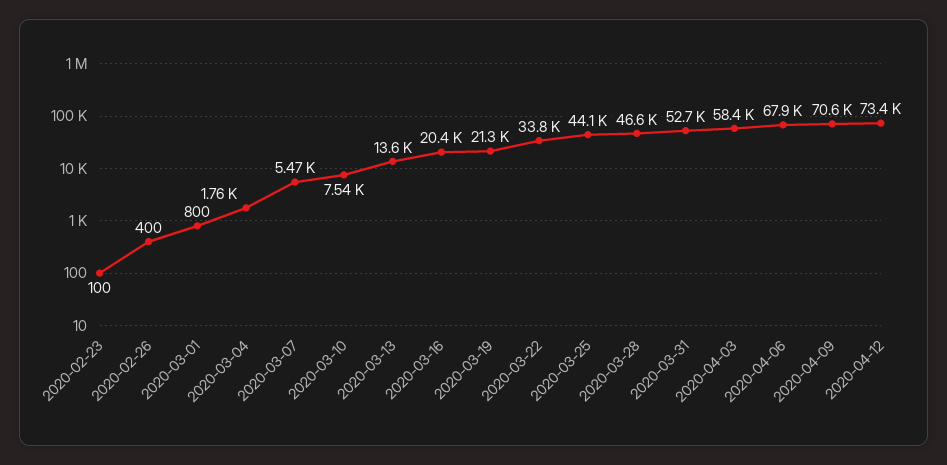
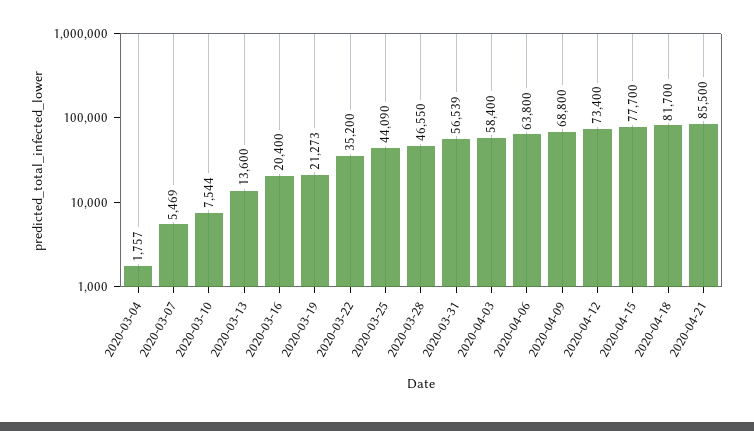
2020-02-23: 100 -> none
2020-02-26: 400 -> none
2020-03-01: 800 -> none
2020-03-22: 33800 -> 35200
2020-03-31: 52700 -> 56539
2020-04-06: 67900 -> 63800
2020-04-09: 70600 -> 68800
2020-04-15: none -> 77700
2020-04-18: none -> 81700
2020-04-21: none -> 85500

